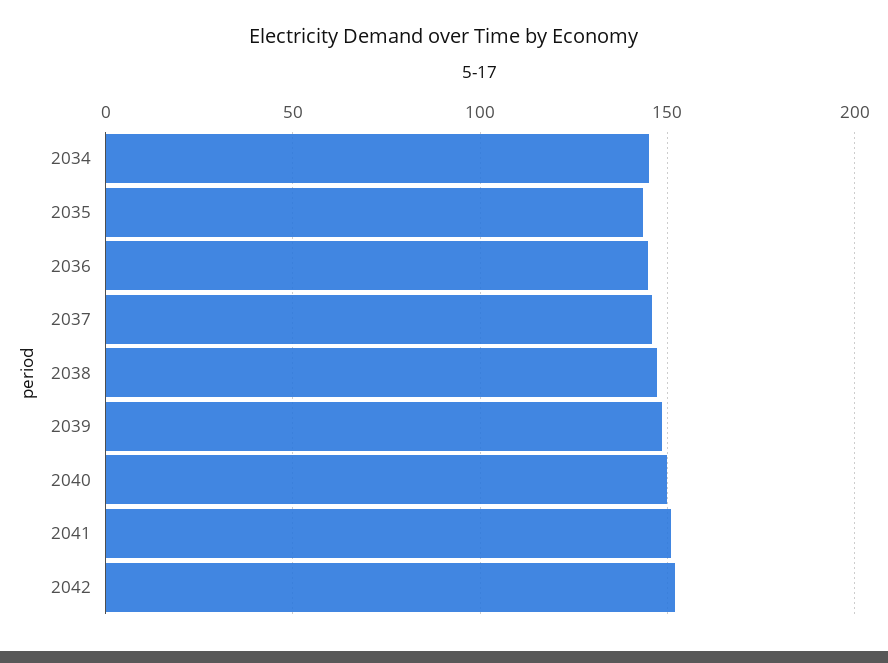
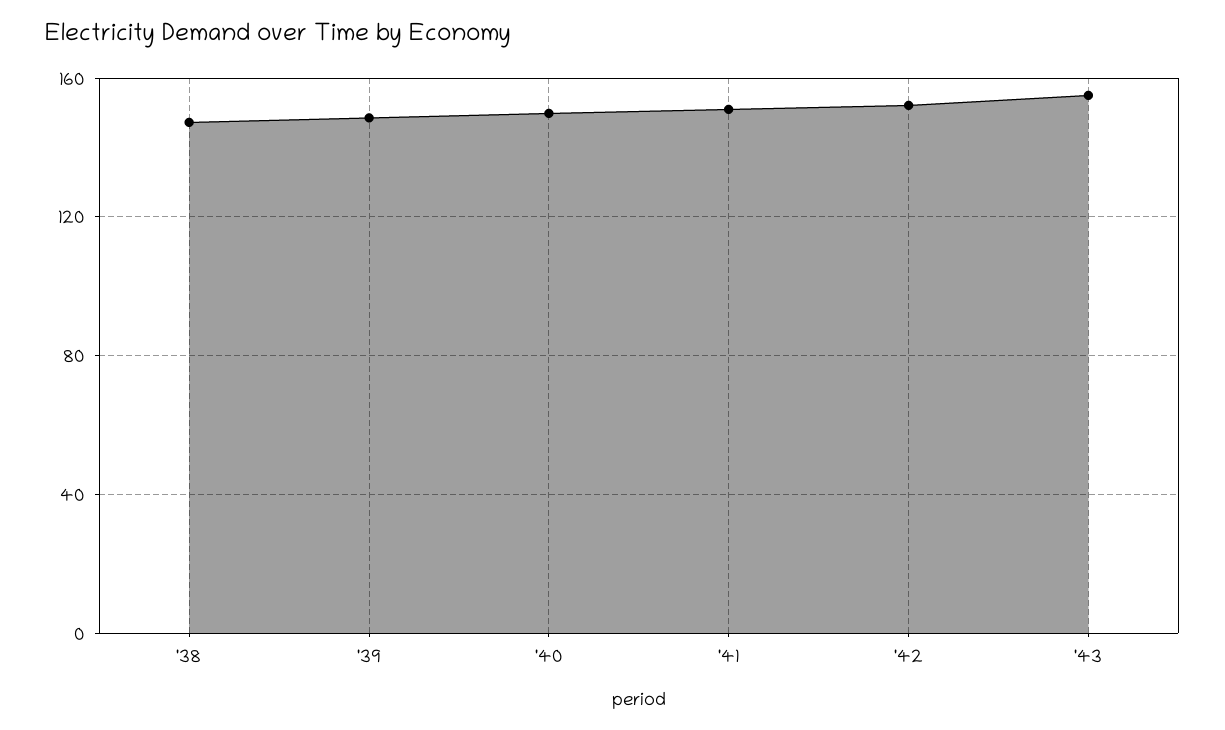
2034: 145 -> none
2035: 145 -> none
2036: 145 -> none
2037: 145 -> none
'43: none -> 155

